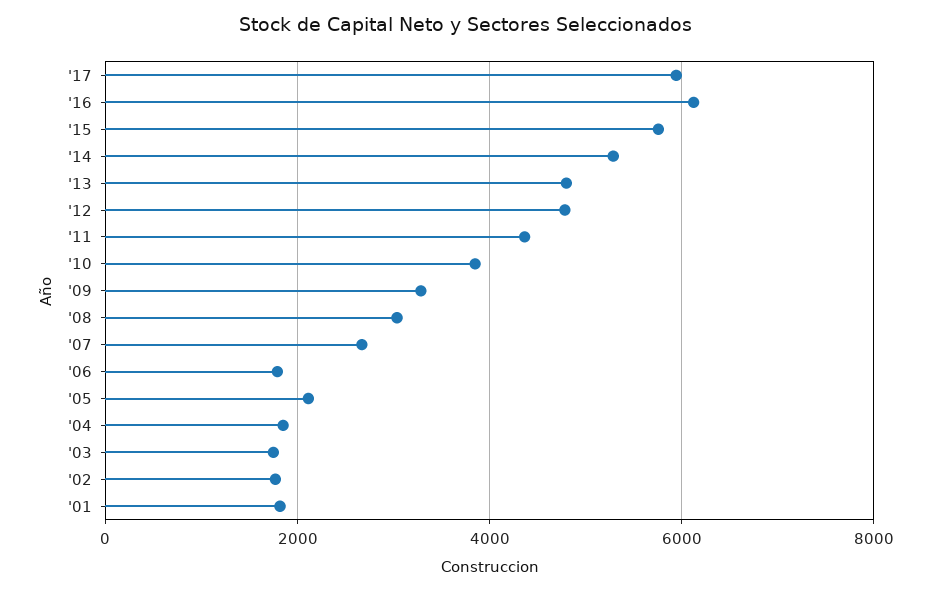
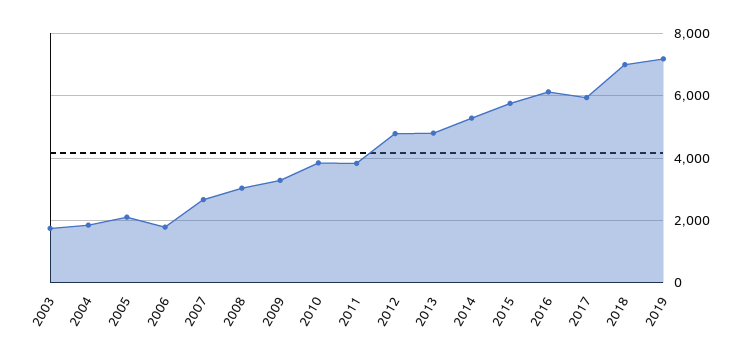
'11: 4400 -> 3800
'02: 1800 -> none
'01: 1800 -> none
2018: none -> 7000
2019: none -> 7200

